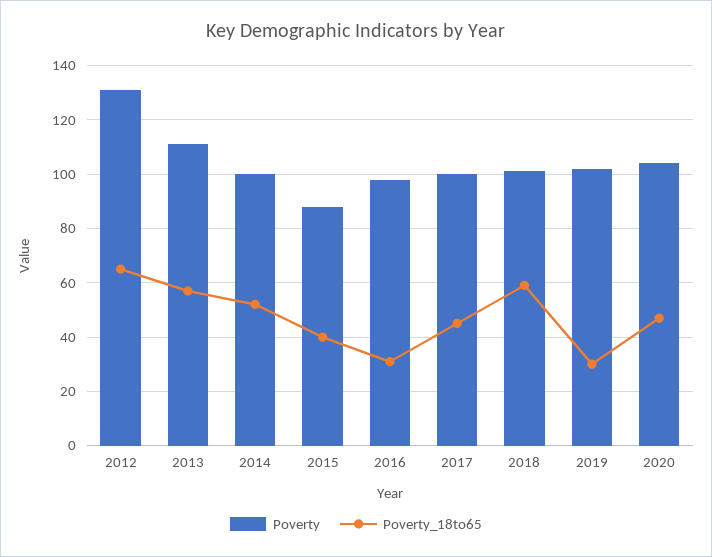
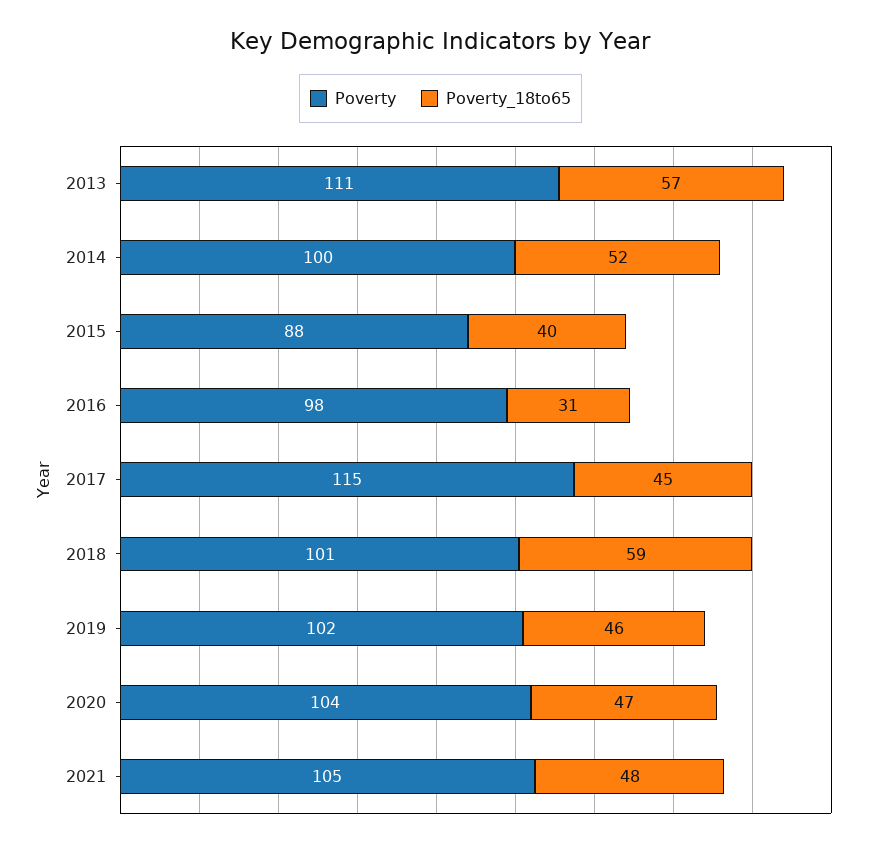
Poverty, 2012: 130 -> none
Poverty_18to65, 2012: 65 -> none
Poverty, 2017: 100 -> 115
Poverty_18to65, 2019: 30 -> 46
Poverty, 2021: none -> 105
Poverty_18to65, 2021: none -> 48

